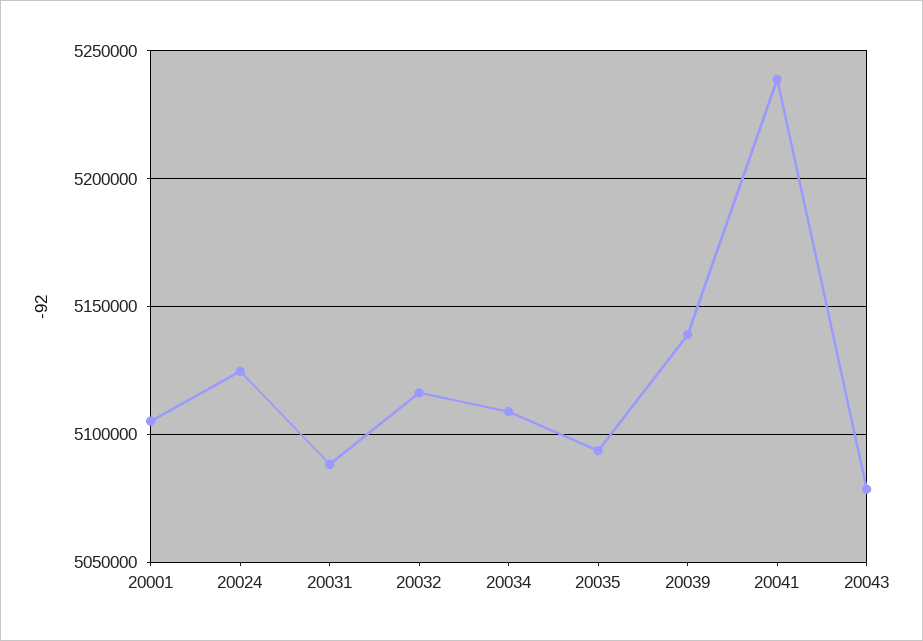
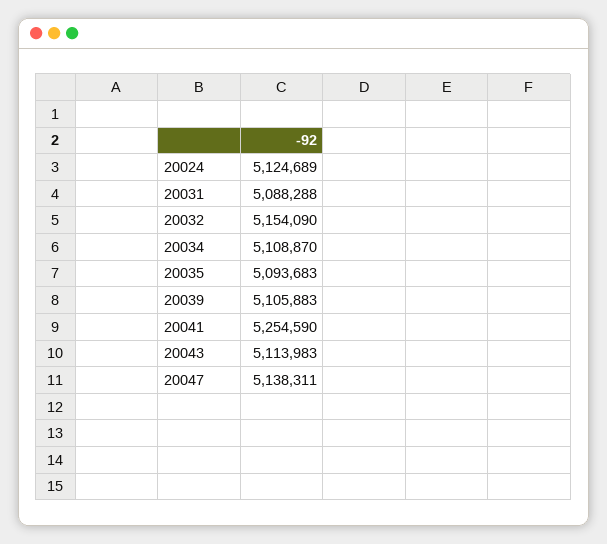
20001: 5105000 -> none
20032: 5115000 -> 5154090
20039: 5140000 -> 5105883
20041: 5240000 -> 5254590
20043: 5080000 -> 5113983
20047: none -> 5138311

